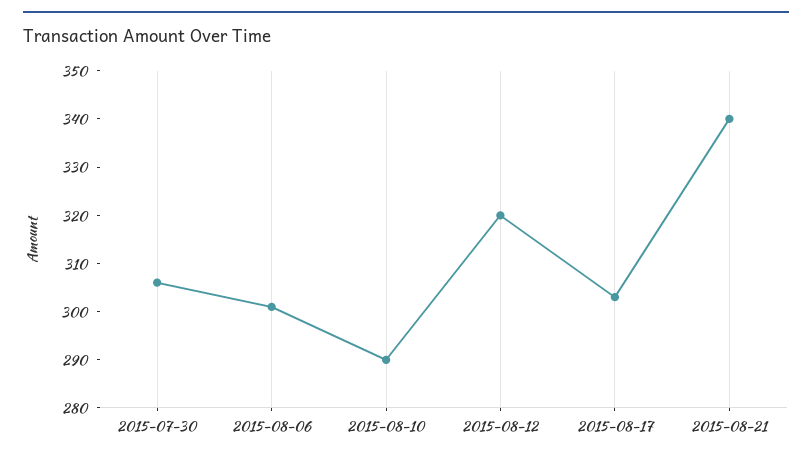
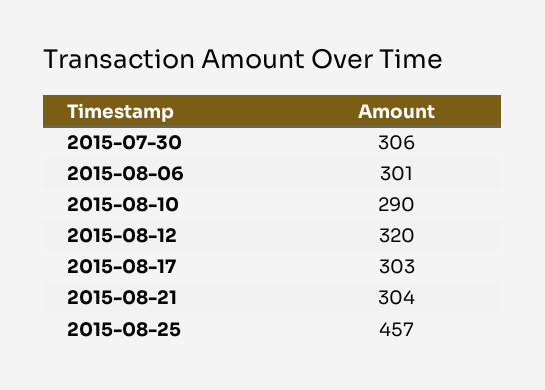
2015-08-21: 340 -> 304
2015-08-25: none -> 457

